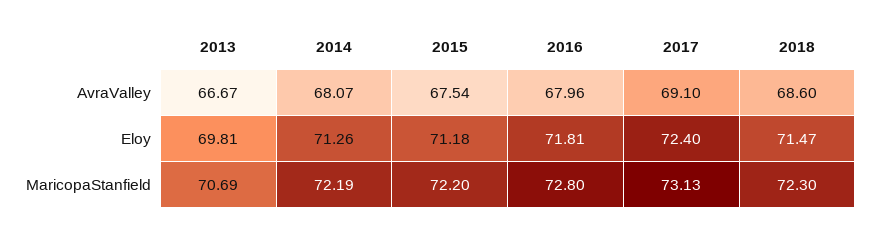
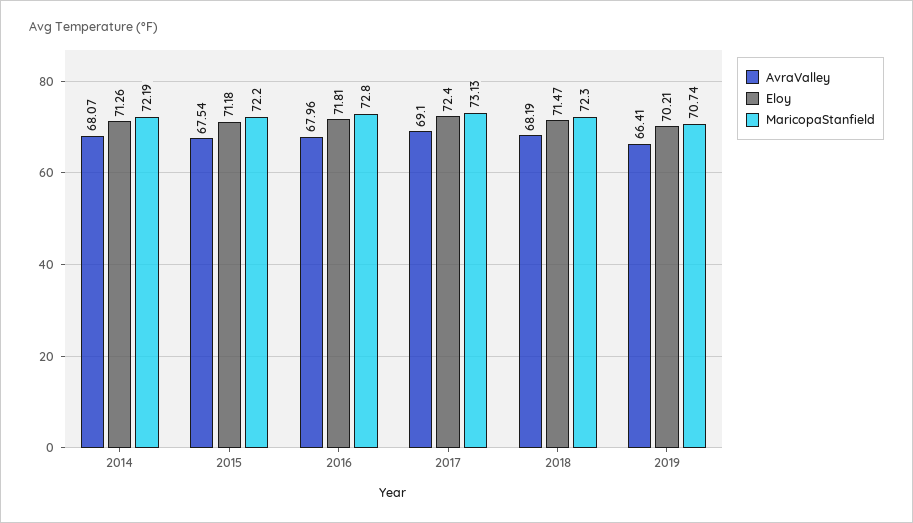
AvraValley, 2013: 66.67 -> none
AvraValley, 2018: 68.6 -> 68.19
Eloy, 2013: 69.81 -> none
MaricopaStanfield, 2013: 70.69 -> none
AvraValley, 2019: none -> 66.41
Eloy, 2019: none -> 70.21
MaricopaStanfield, 2019: none -> 70.74

